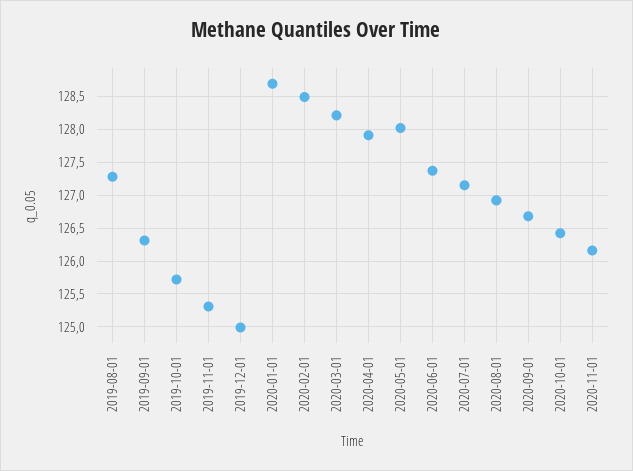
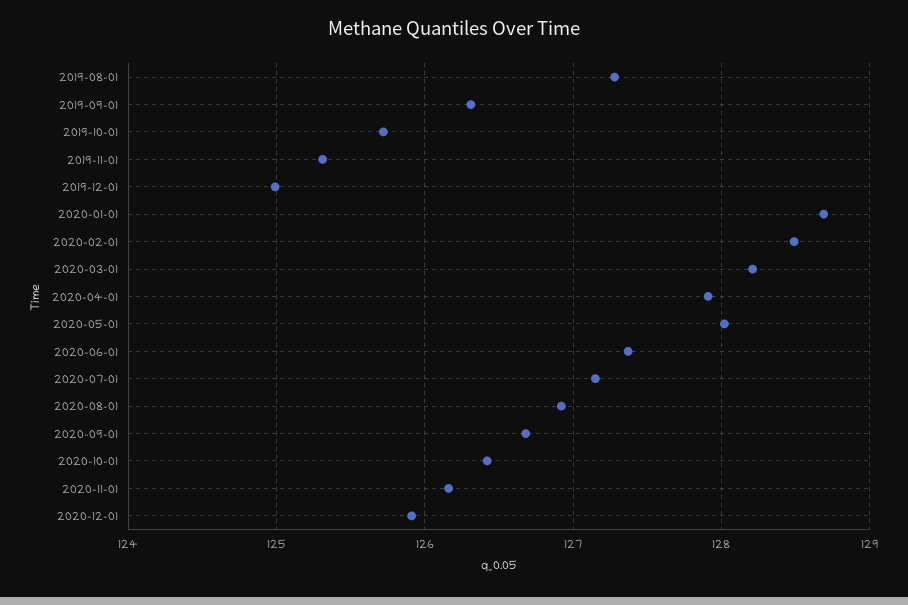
2020-12-01: none -> 125.9

